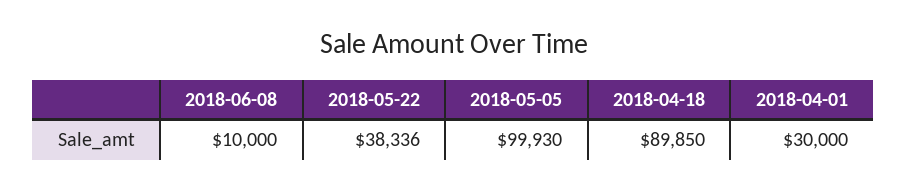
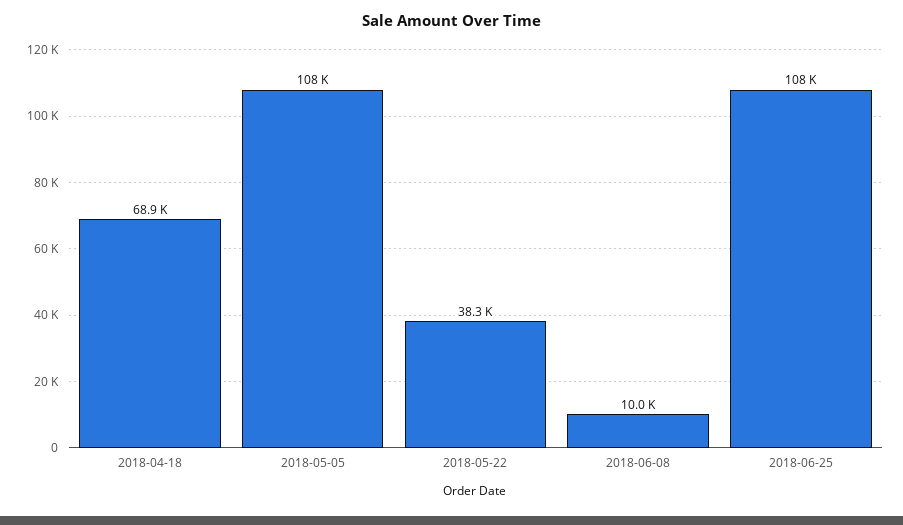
2018-05-05: 99930 -> 108000
2018-04-18: 89850 -> 68900
2018-04-01: 30000 -> none
2018-06-25: none -> 108000

